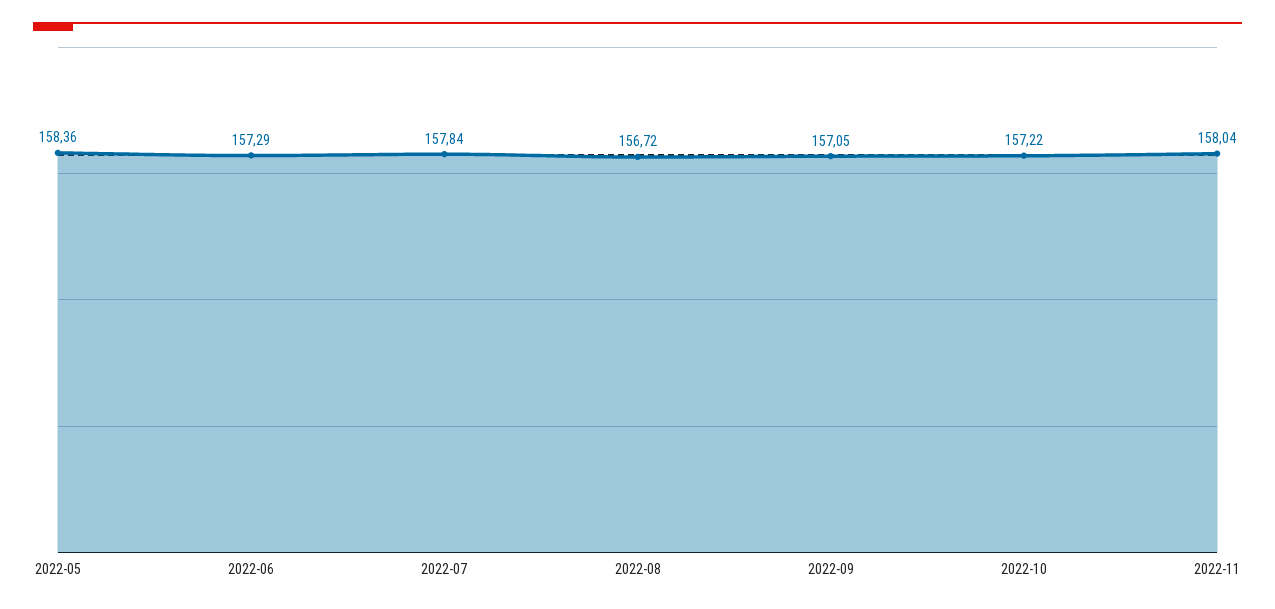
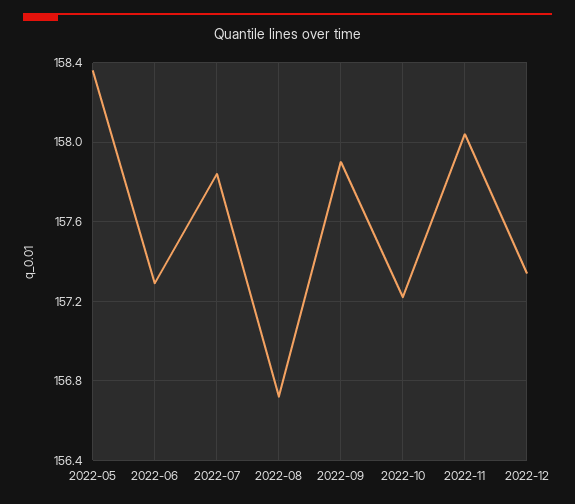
2022-09: 157.05 -> 157.9
2022-12: none -> 157.35

